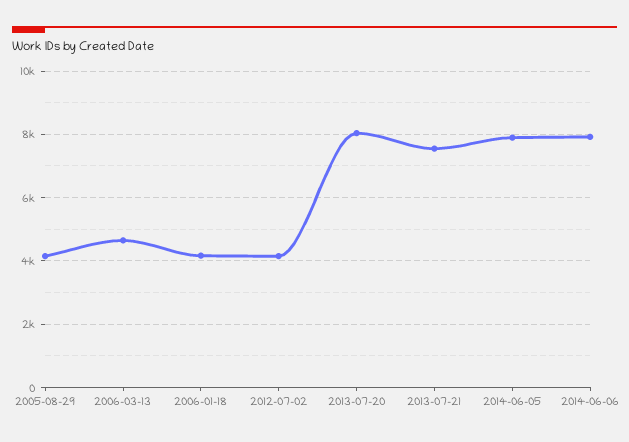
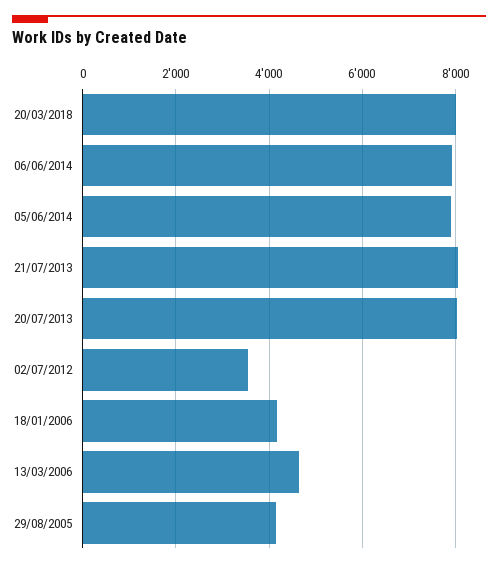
2012-07-02: 4200 -> 3600
2013-07-21: 7600 -> 8000
20/03/2018: none -> 8000

